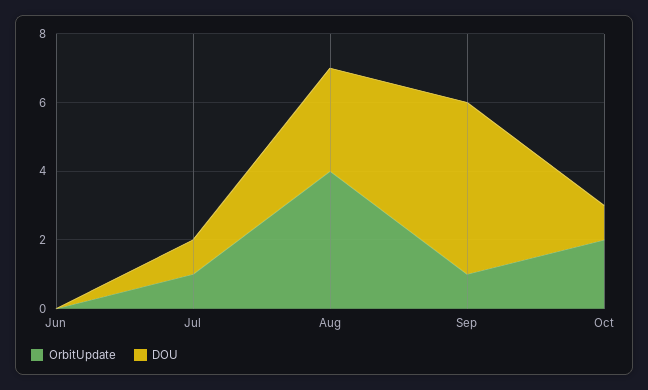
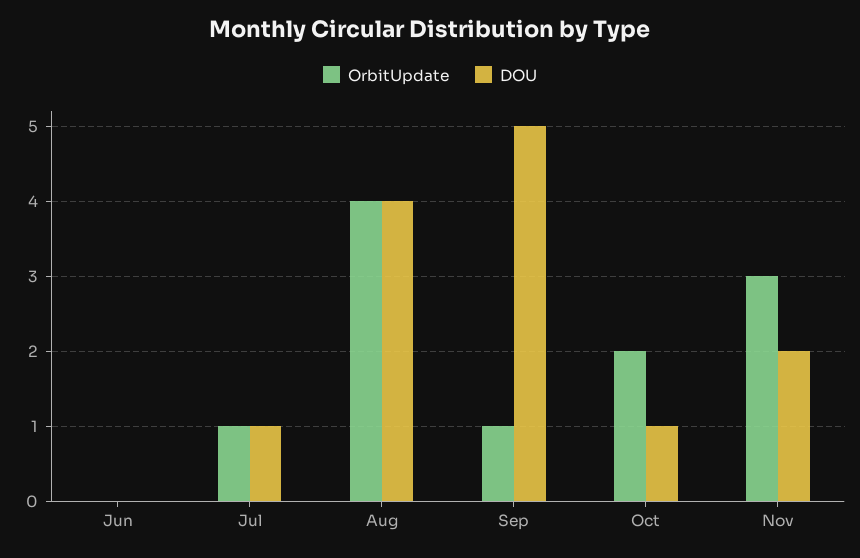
DOU, Aug: 3 -> 4
OrbitUpdate, Nov: none -> 3
DOU, Nov: none -> 2

